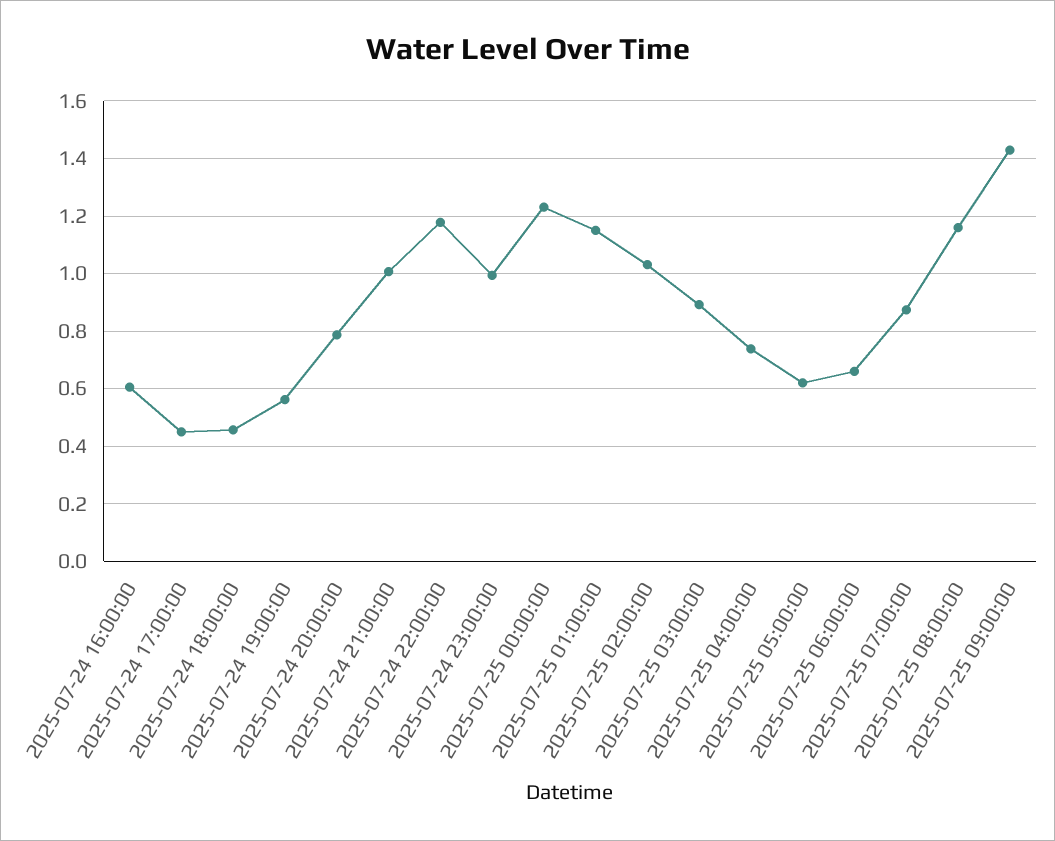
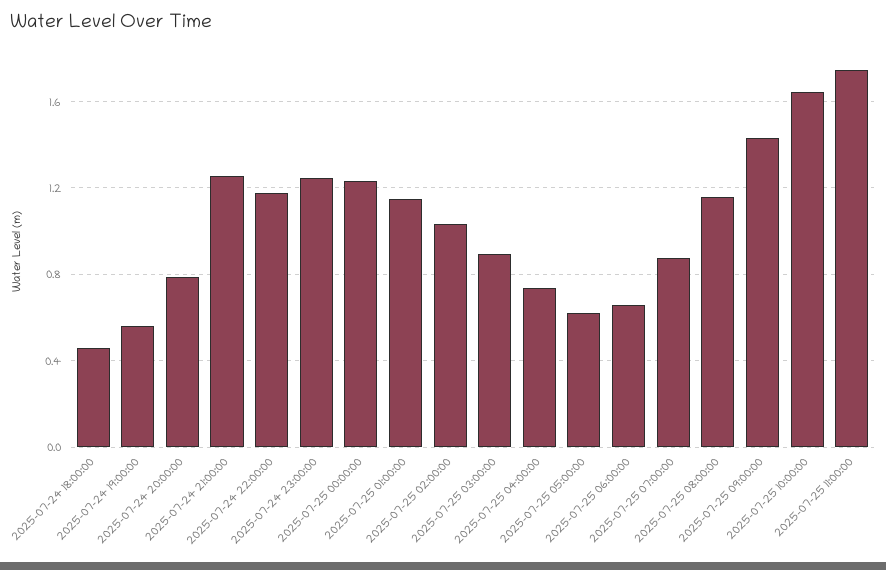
2025-07-24 16:00:00: 0.6 -> none
2025-07-24 17:00:00: 0.45 -> none
2025-07-24 21:00:00: 1 -> 1.25
2025-07-24 23:00:00: 1 -> 1.25
2025-07-25 10:00:00: none -> 1.65
2025-07-25 11:00:00: none -> 1.75

